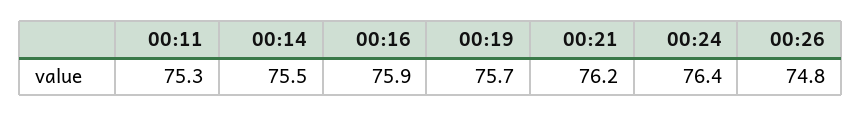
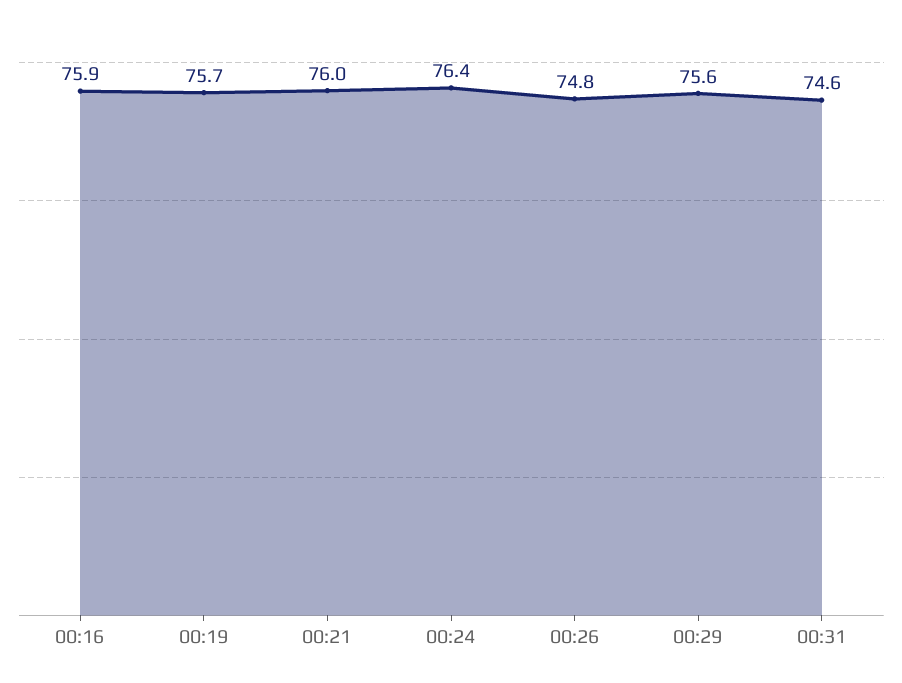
00:11: 75.3 -> none
00:14: 75.5 -> none
00:21: 76.2 -> 76
00:29: none -> 75.6
00:31: none -> 74.6

